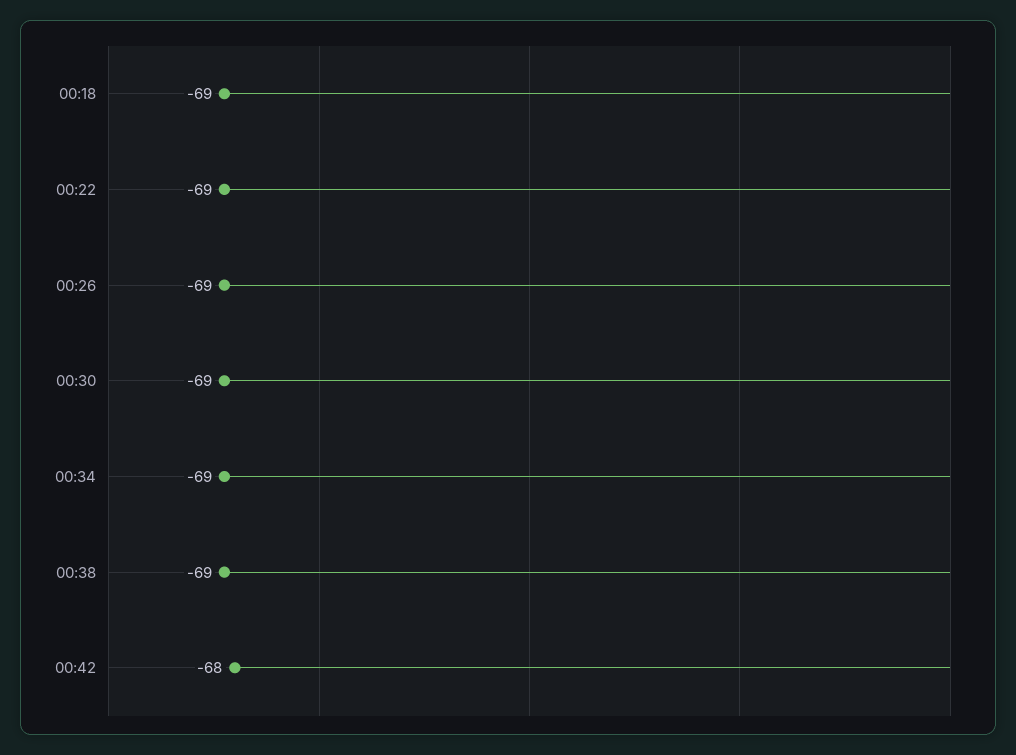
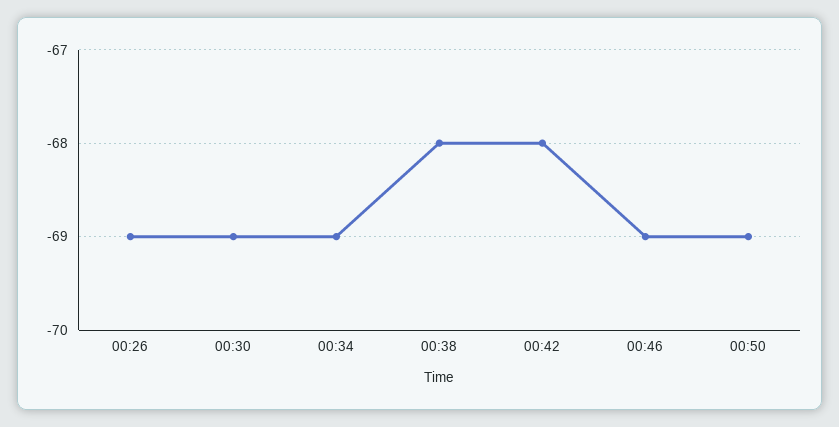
00:18: -69 -> none
00:22: -69 -> none
00:38: -69 -> -68
00:46: none -> -69
00:50: none -> -69

